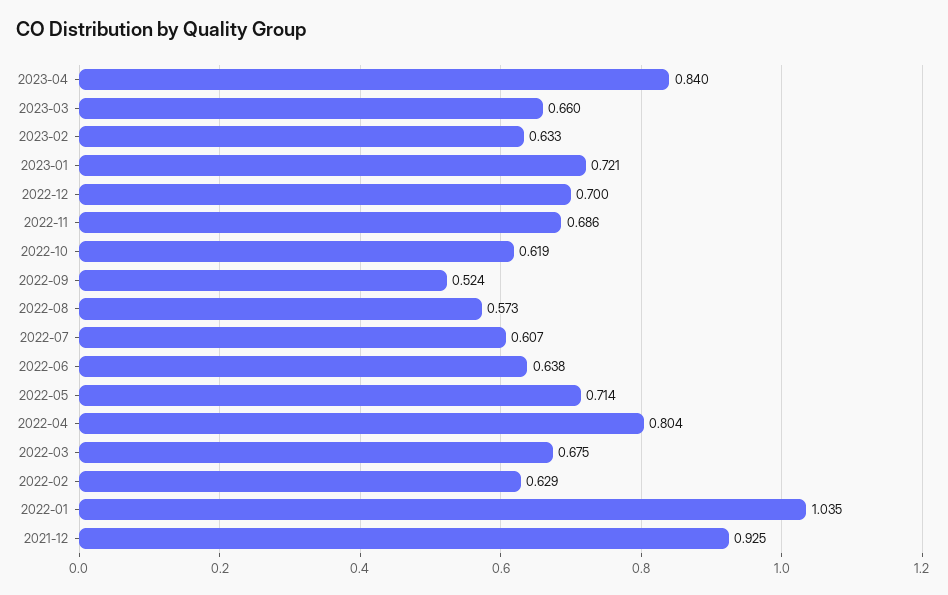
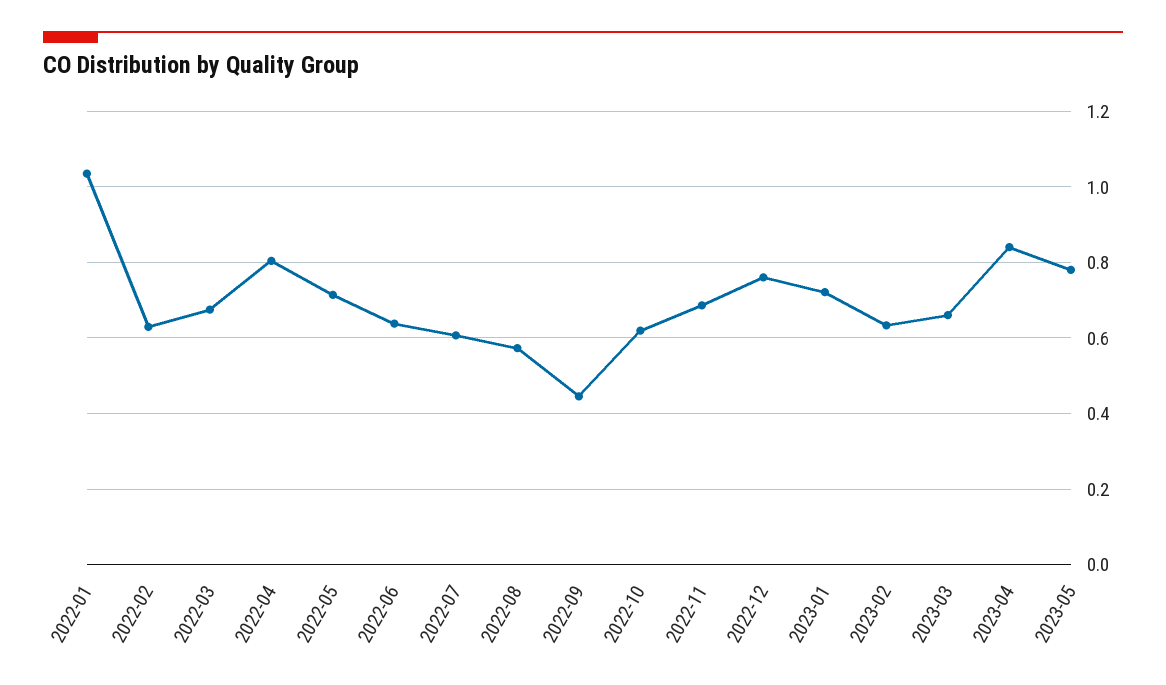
2022-12: 0.7 -> 0.76
2022-09: 0.524 -> 0.44
2021-12: 0.925 -> none
2023-05: none -> 0.78

